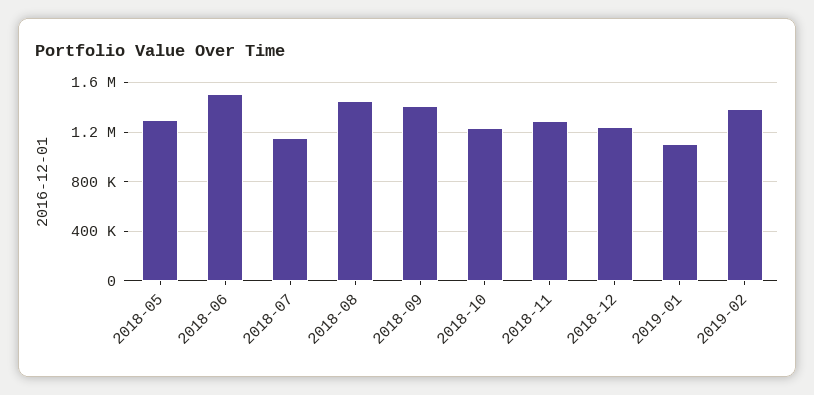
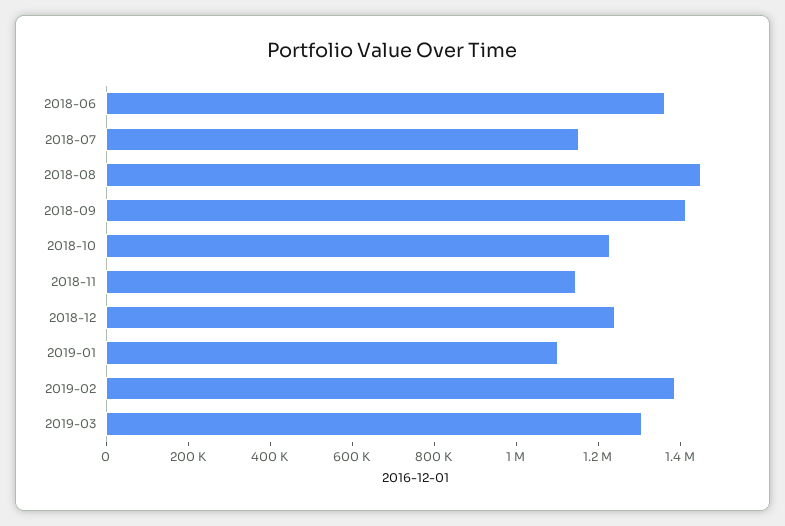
2018-05: 1300000 -> none
2018-06: 1500000 -> 1350000
2018-11: 1300000 -> 1150000
2019-03: none -> 1300000

